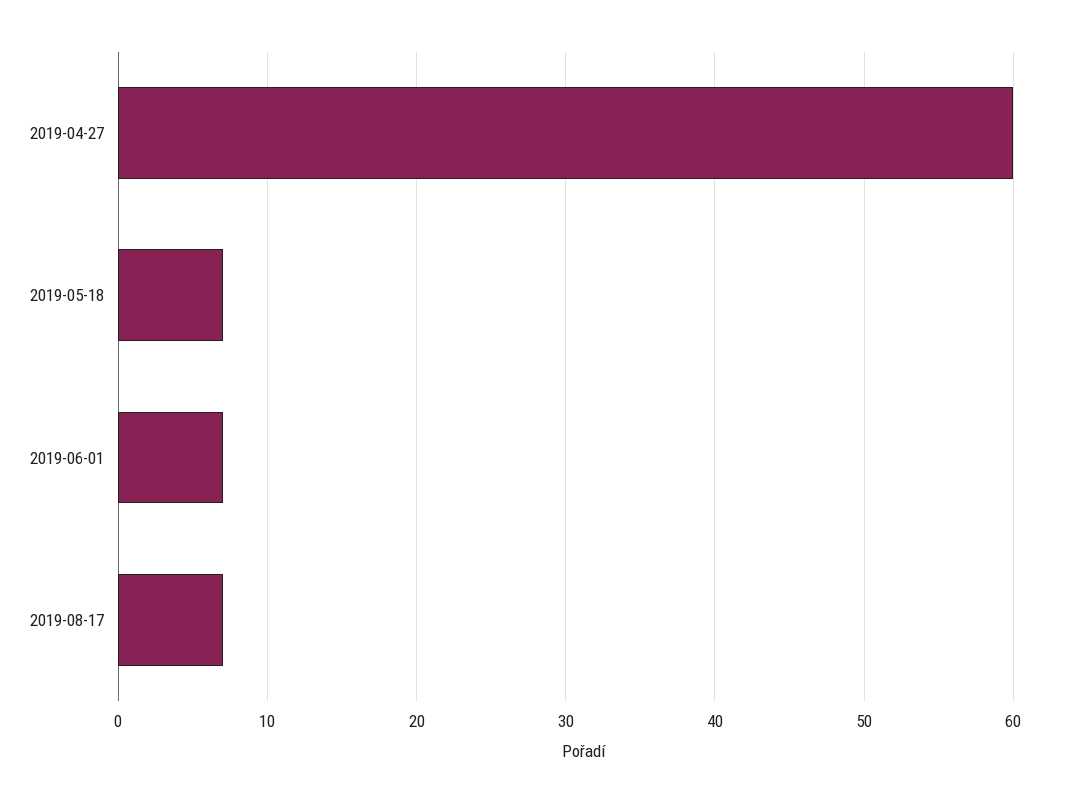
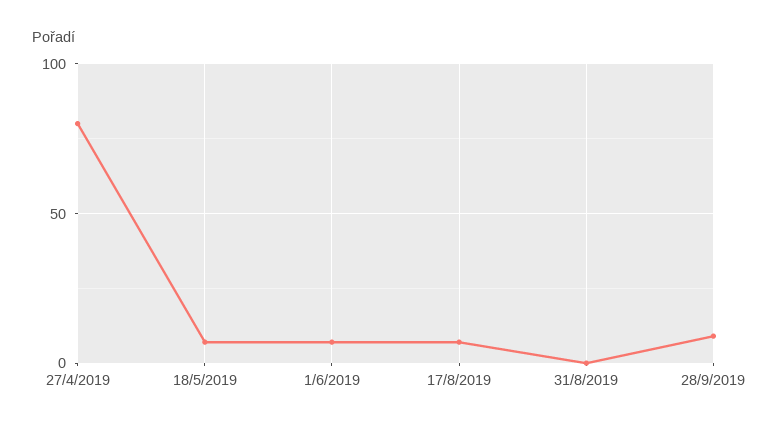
2019-04-27: 60 -> 80
31/8/2019: none -> 0
28/9/2019: none -> 10

